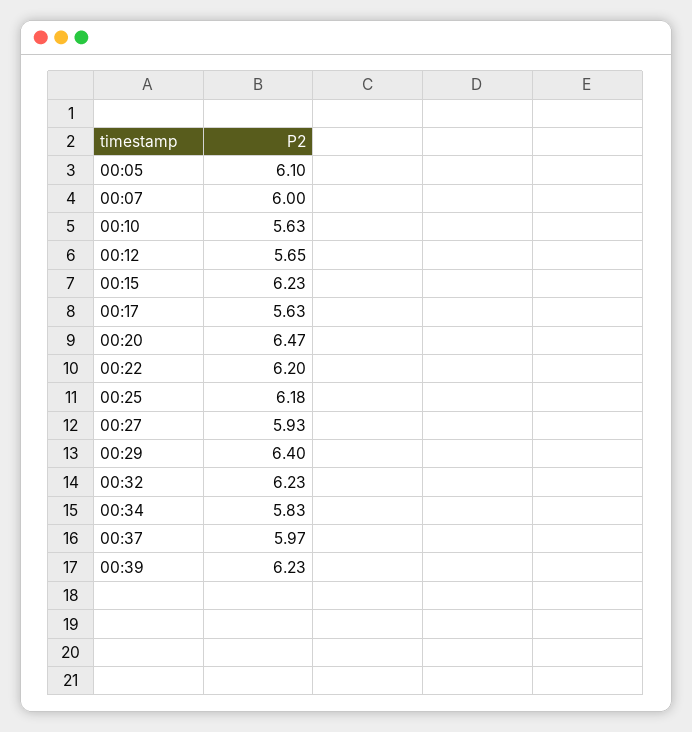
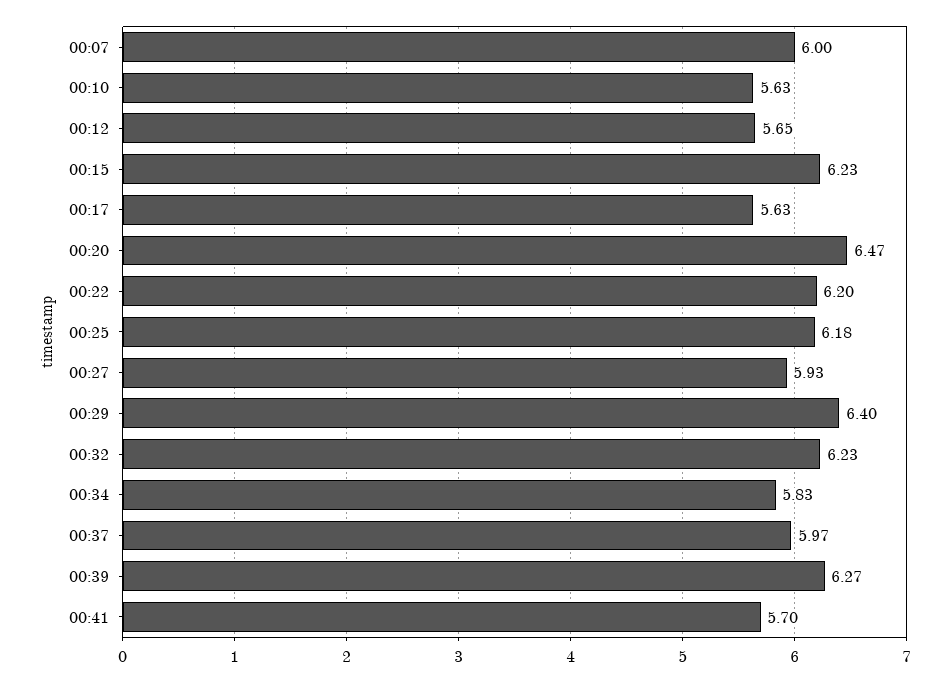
00:05: 6.1 -> none
00:39: 6.23 -> 6.27
00:41: none -> 5.7

